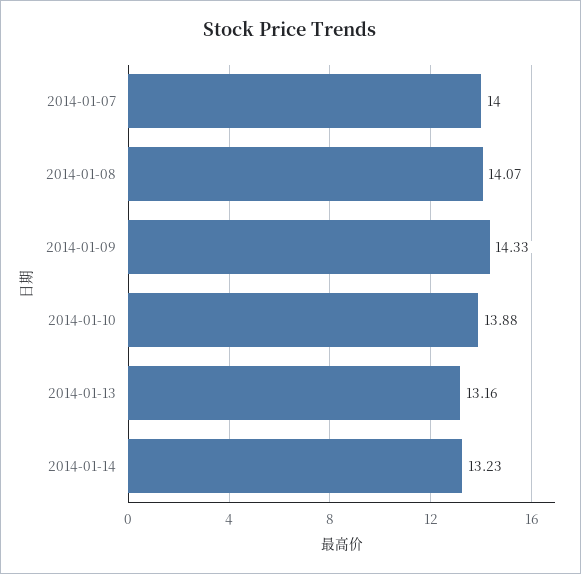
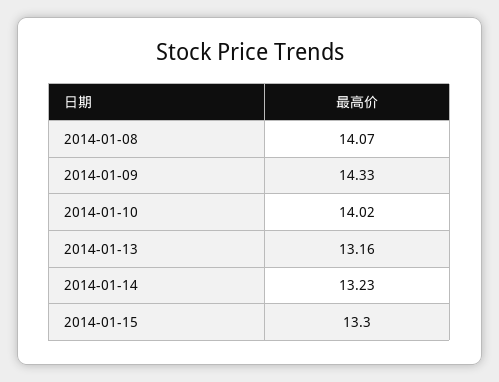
2014-01-07: 14 -> none
2014-01-10: 13.88 -> 14.02
2014-01-15: none -> 13.3

